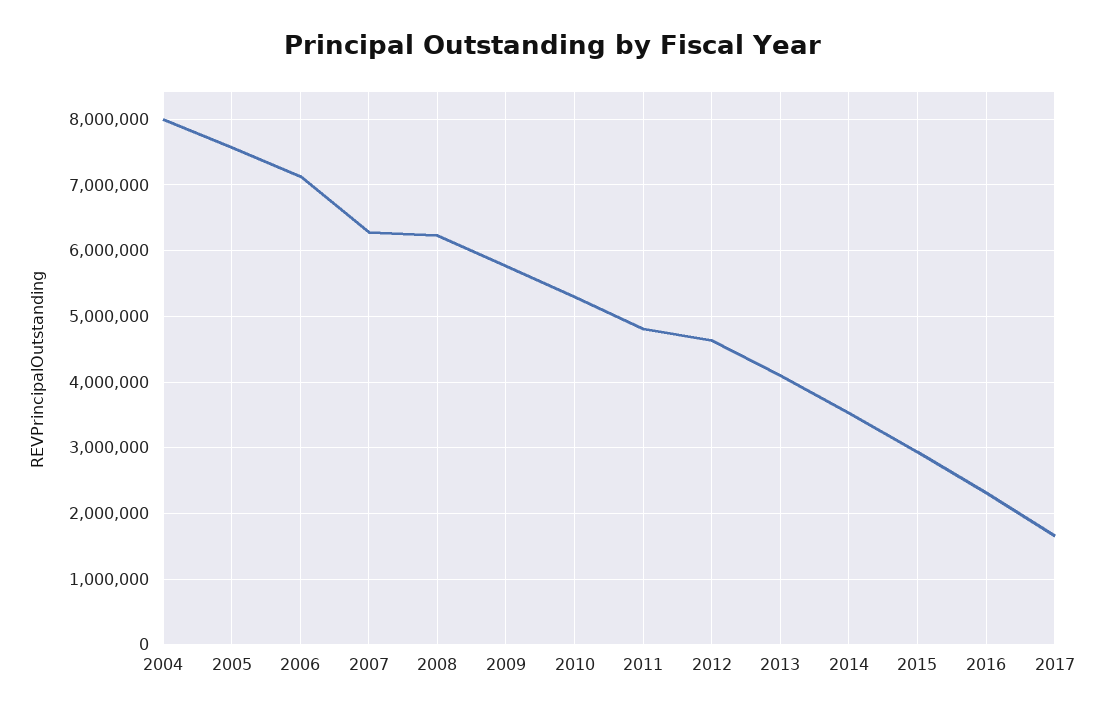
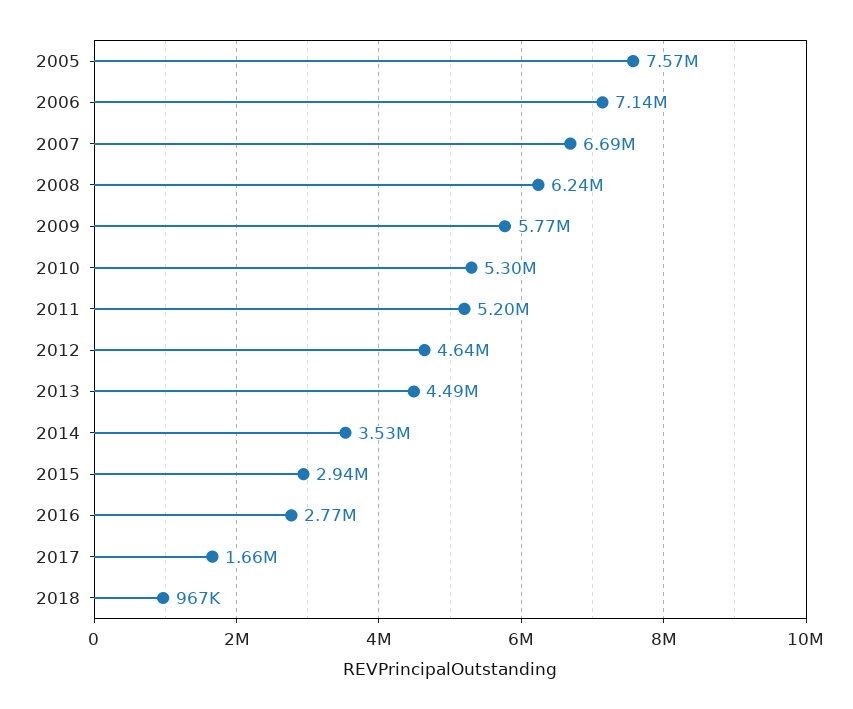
2004: 8000000 -> none
2007: 6300000 -> 6690000
2011: 4800000 -> 5200000
2013: 4100000 -> 4490000
2016: 2300000 -> 2770000
2018: none -> 967000

